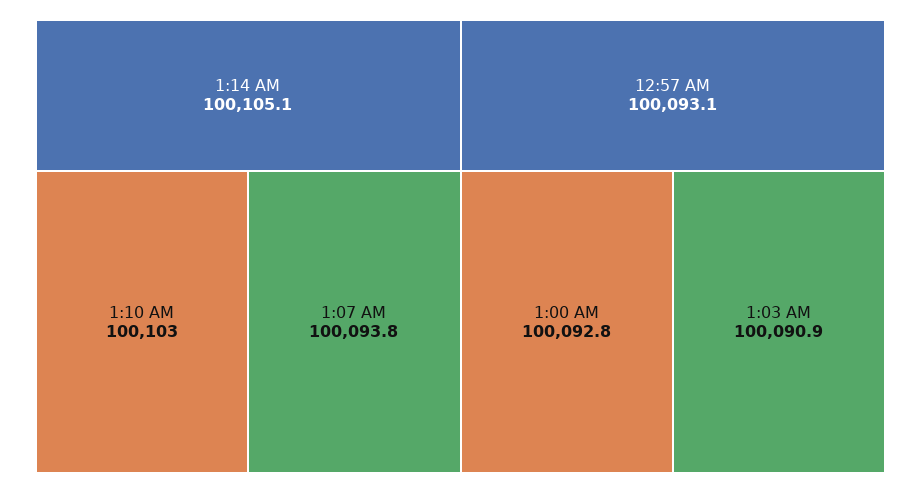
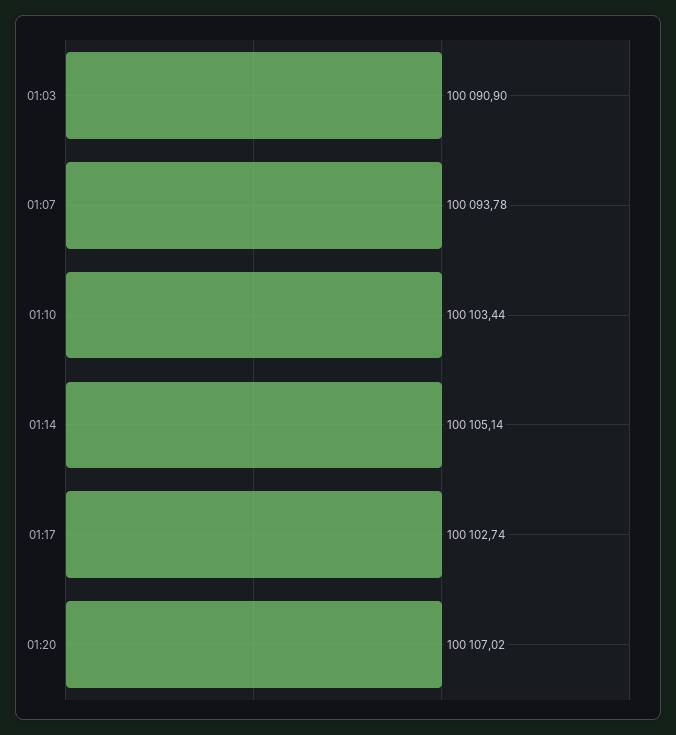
1:10 AM: 100103 -> 100103.44
12:57 AM: 100093.1 -> none
1:00 AM: 100092.8 -> none
01:17: none -> 100102.74
01:20: none -> 100107.02

